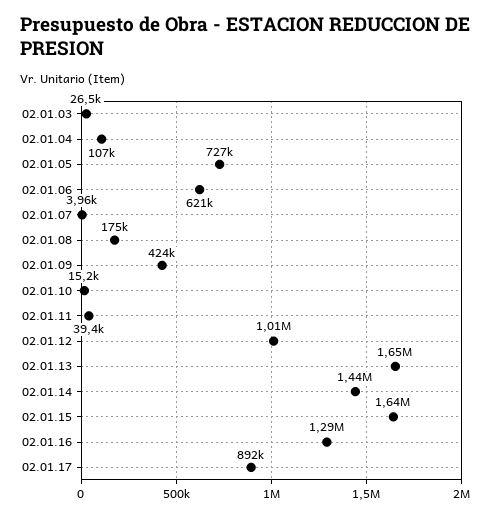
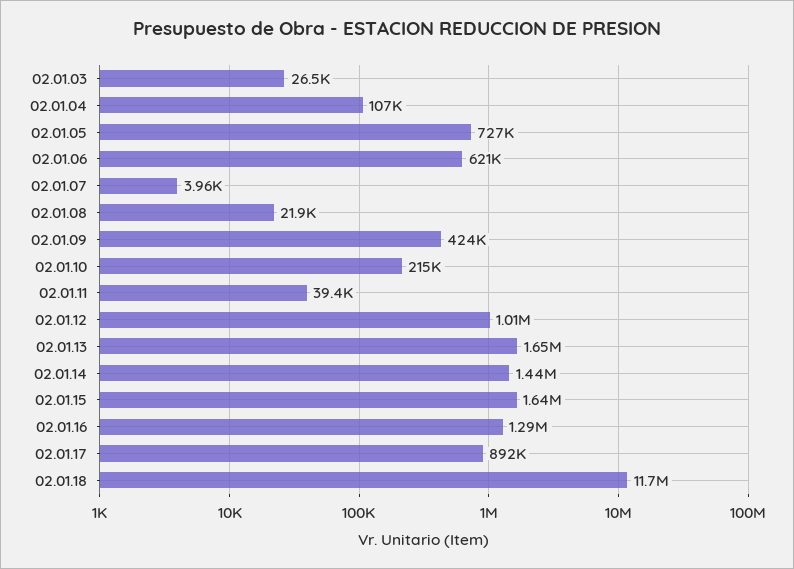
02.01.08: 175000 -> 21900
02.01.10: 15200 -> 215000
02.01.18: none -> 11700000

